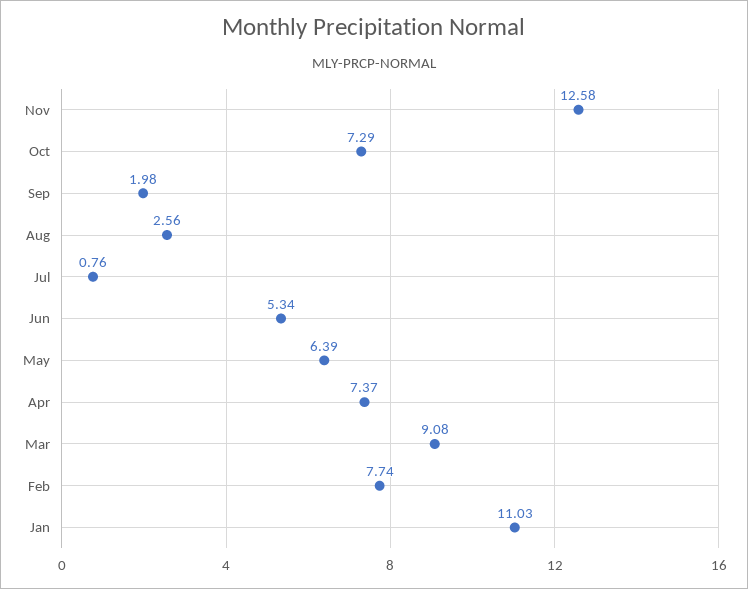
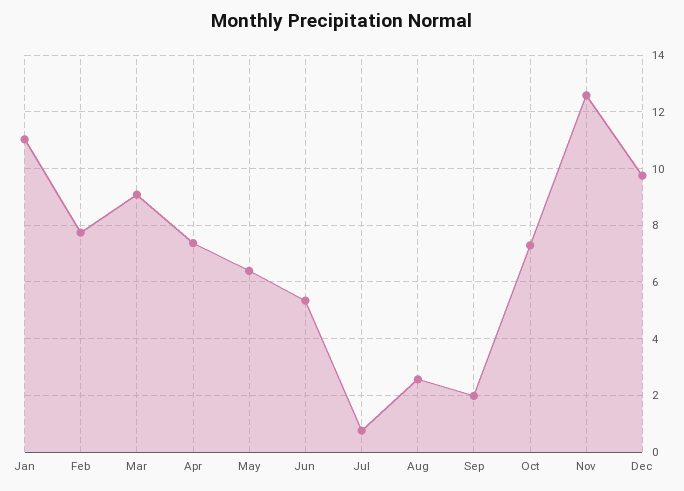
Dec: none -> 9.75

